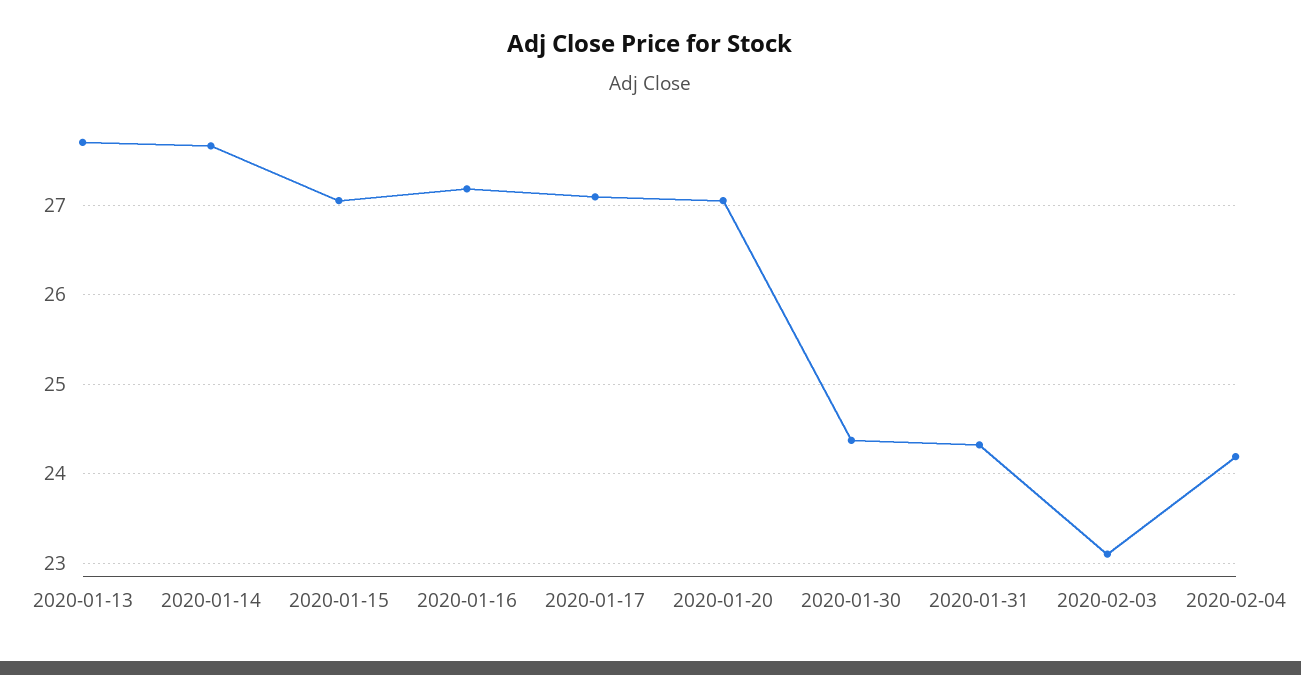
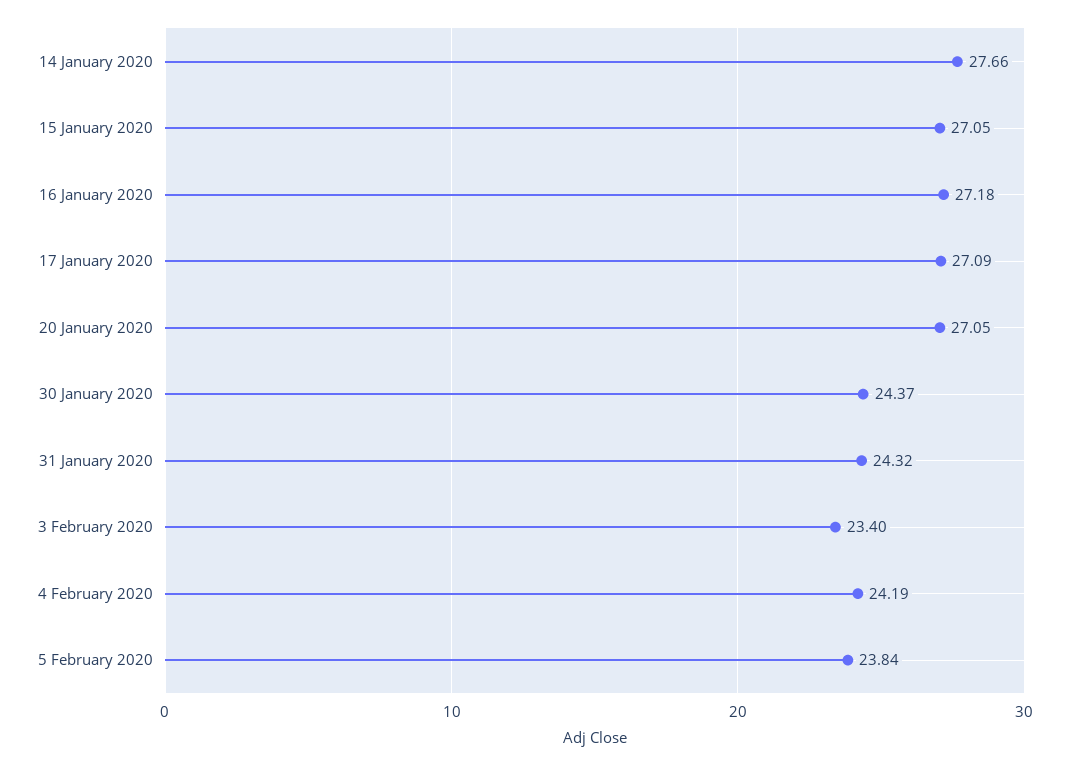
2020-01-13: 27.7 -> none
2020-02-03: 23.1 -> 23.4
5 February 2020: none -> 23.84

